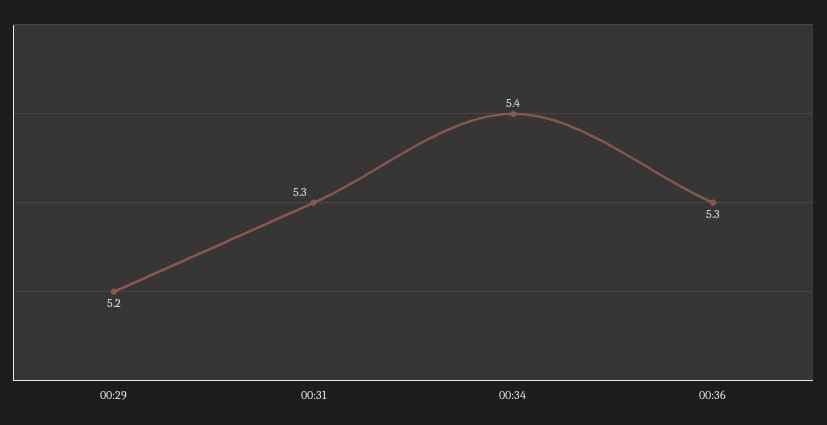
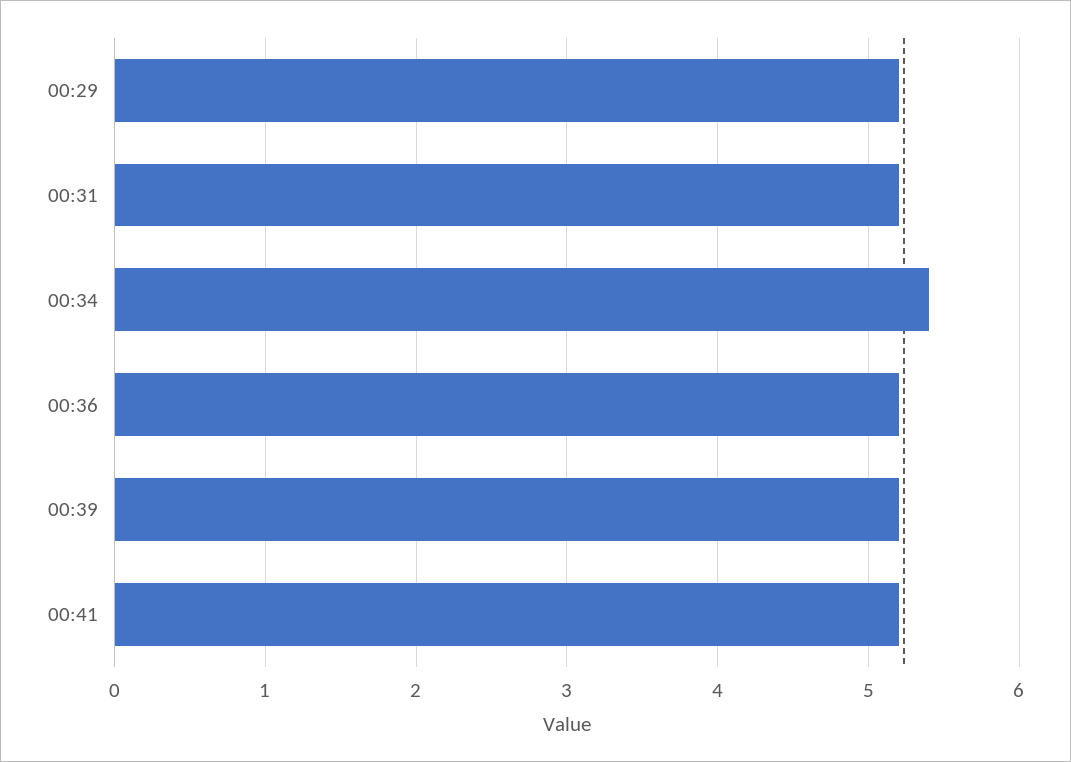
00:31: 5.3 -> 5.2
00:36: 5.3 -> 5.2
00:39: none -> 5.2
00:41: none -> 5.2

